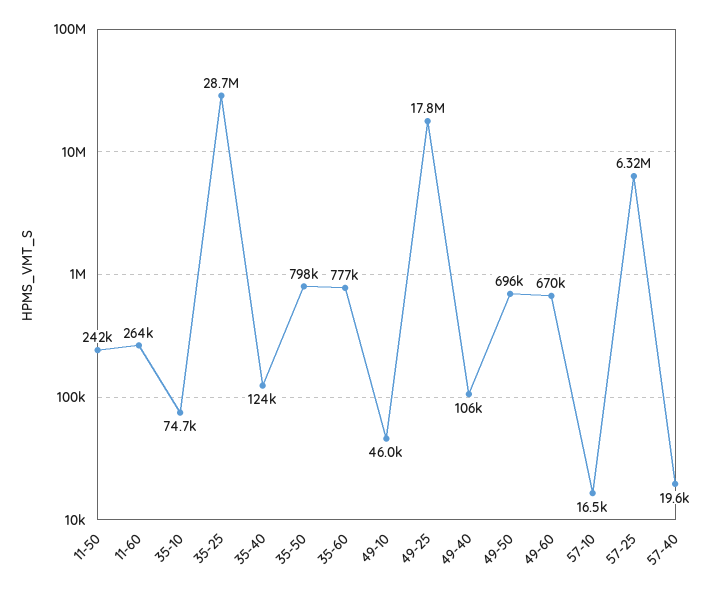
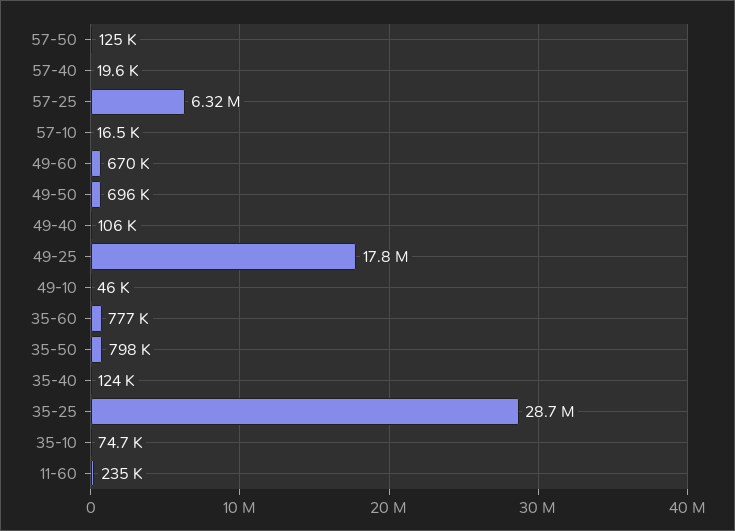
11-50: 242000 -> none
11-60: 264000 -> 235000
57-50: none -> 125000

